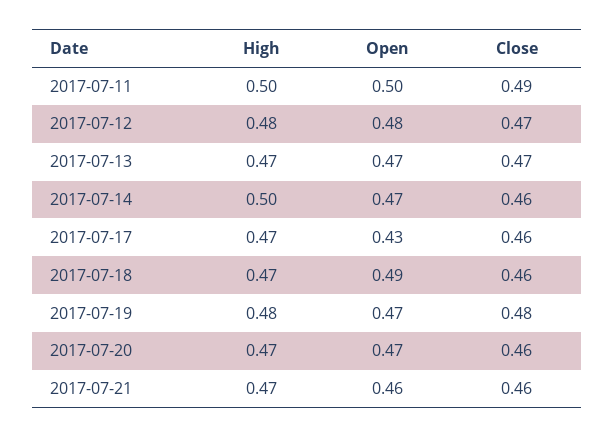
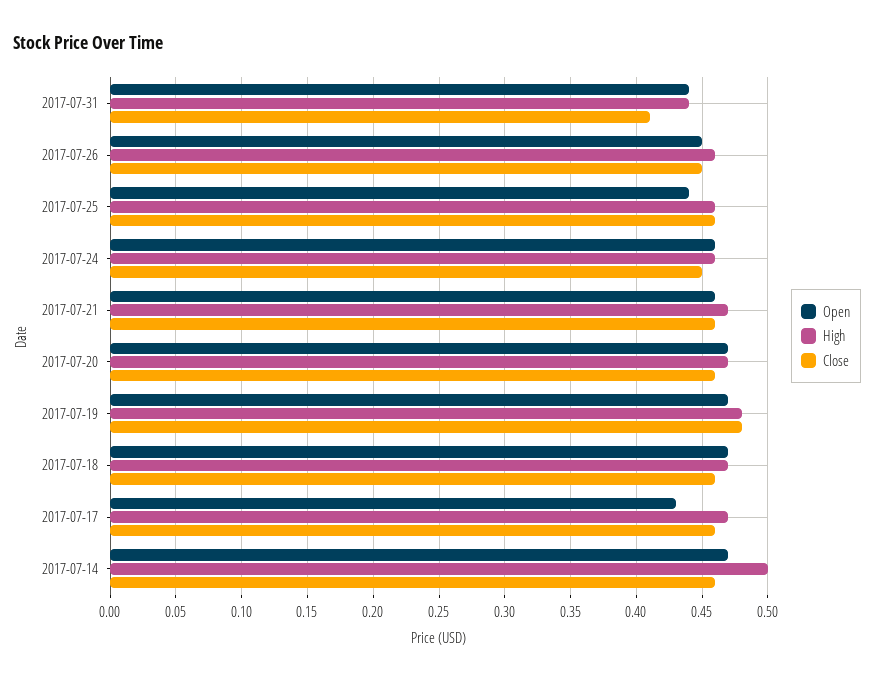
High, 2017-07-11: 0.5 -> none
Open, 2017-07-11: 0.5 -> none
Close, 2017-07-11: 0.49 -> none
High, 2017-07-12: 0.48 -> none
Open, 2017-07-12: 0.48 -> none
Close, 2017-07-12: 0.47 -> none
High, 2017-07-13: 0.47 -> none
Open, 2017-07-13: 0.47 -> none
Close, 2017-07-13: 0.47 -> none
Open, 2017-07-18: 0.49 -> 0.47
Open, 2017-07-31: none -> 0.44
High, 2017-07-31: none -> 0.44
Close, 2017-07-31: none -> 0.41
Open, 2017-07-26: none -> 0.45
High, 2017-07-26: none -> 0.46
Close, 2017-07-26: none -> 0.45
Open, 2017-07-25: none -> 0.44
High, 2017-07-25: none -> 0.46
Close, 2017-07-25: none -> 0.46
Open, 2017-07-24: none -> 0.46
High, 2017-07-24: none -> 0.46
Close, 2017-07-24: none -> 0.45

